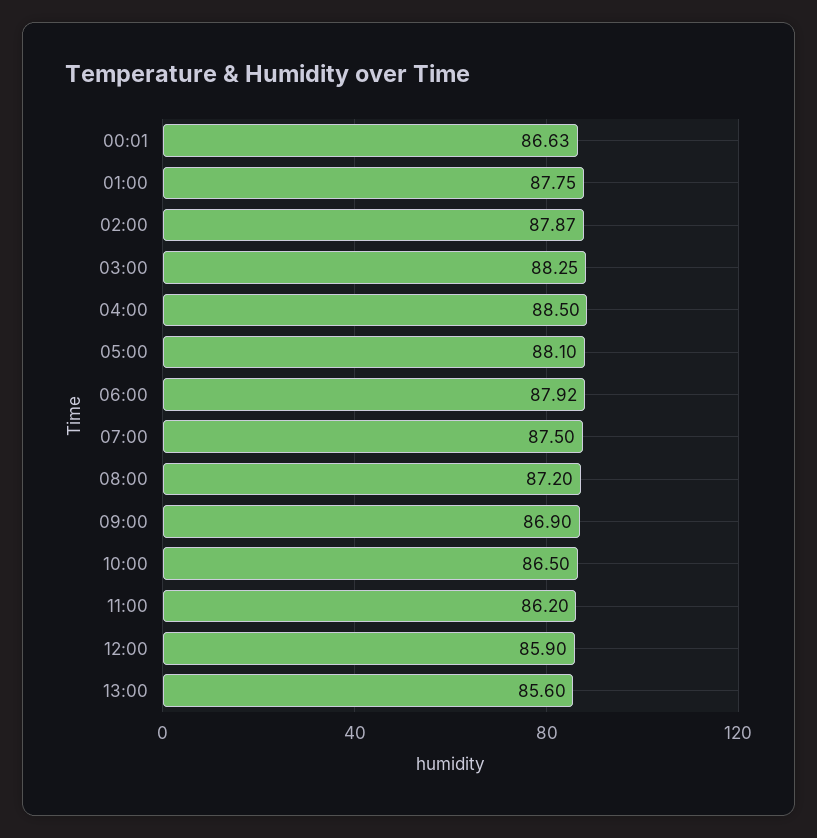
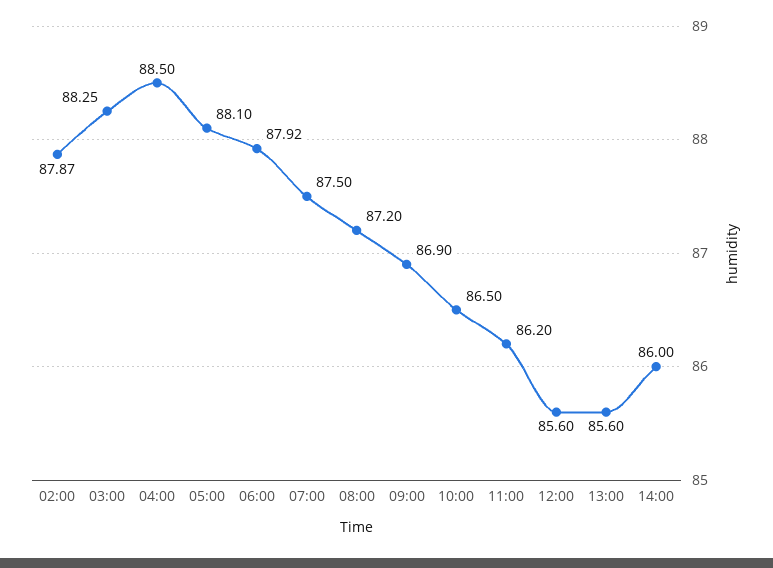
00:01: 86.63 -> none
01:00: 87.75 -> none
12:00: 85.9 -> 85.6
14:00: none -> 86

